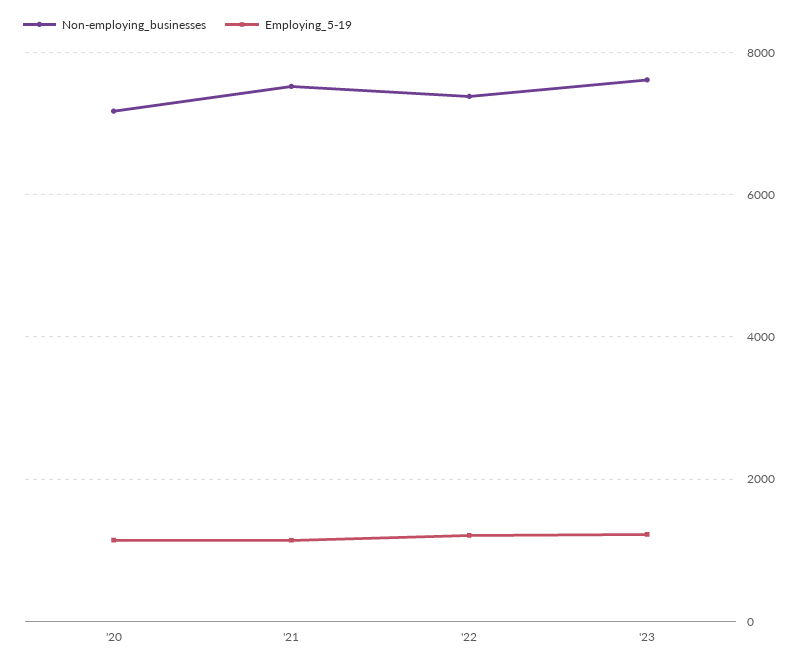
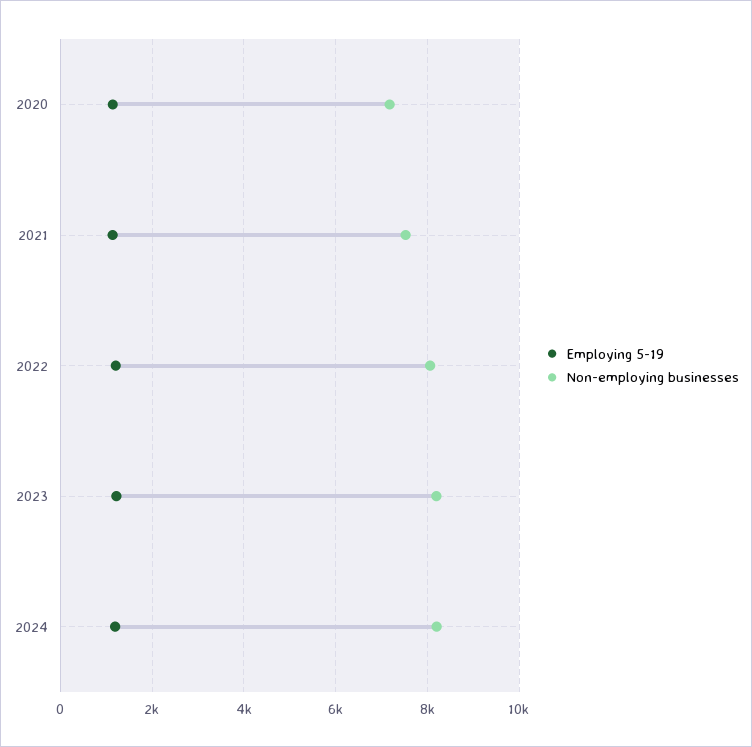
Non-employing_businesses, '22: 7400 -> 8000
Non-employing_businesses, '23: 7600 -> 8200
Employing_5-19, 2024: none -> 1200
Non-employing_businesses, 2024: none -> 8200

